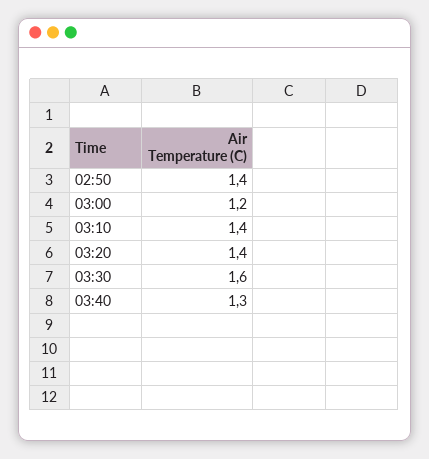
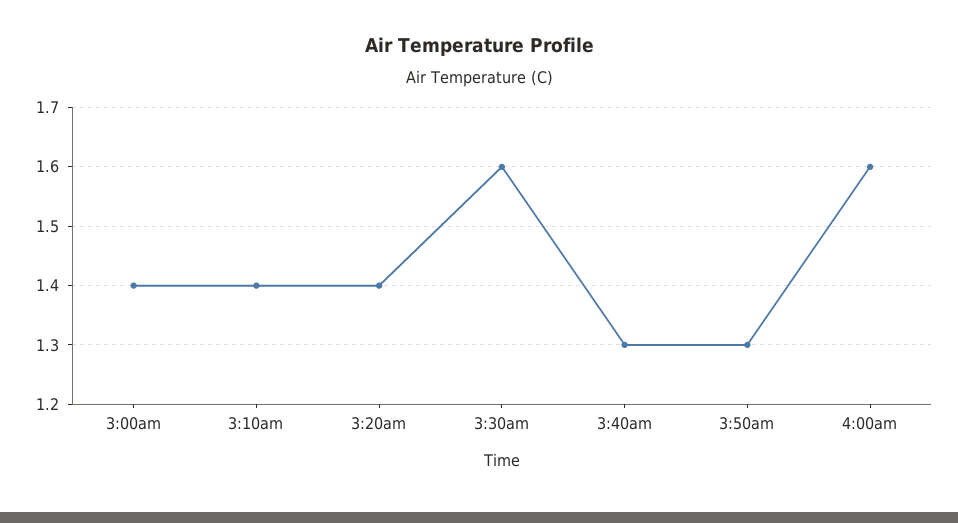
02:50: 1.4 -> none
03:00: 1.2 -> 1.4
3:50am: none -> 1.3
4:00am: none -> 1.6

